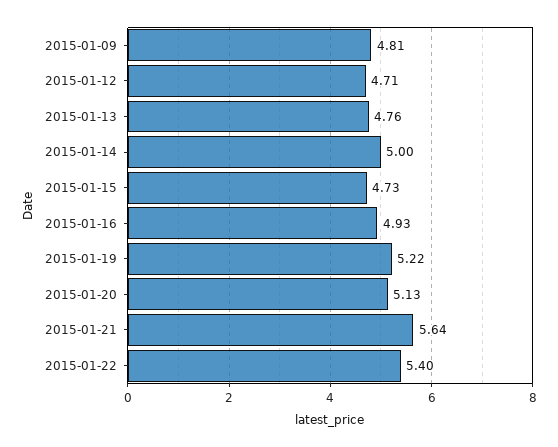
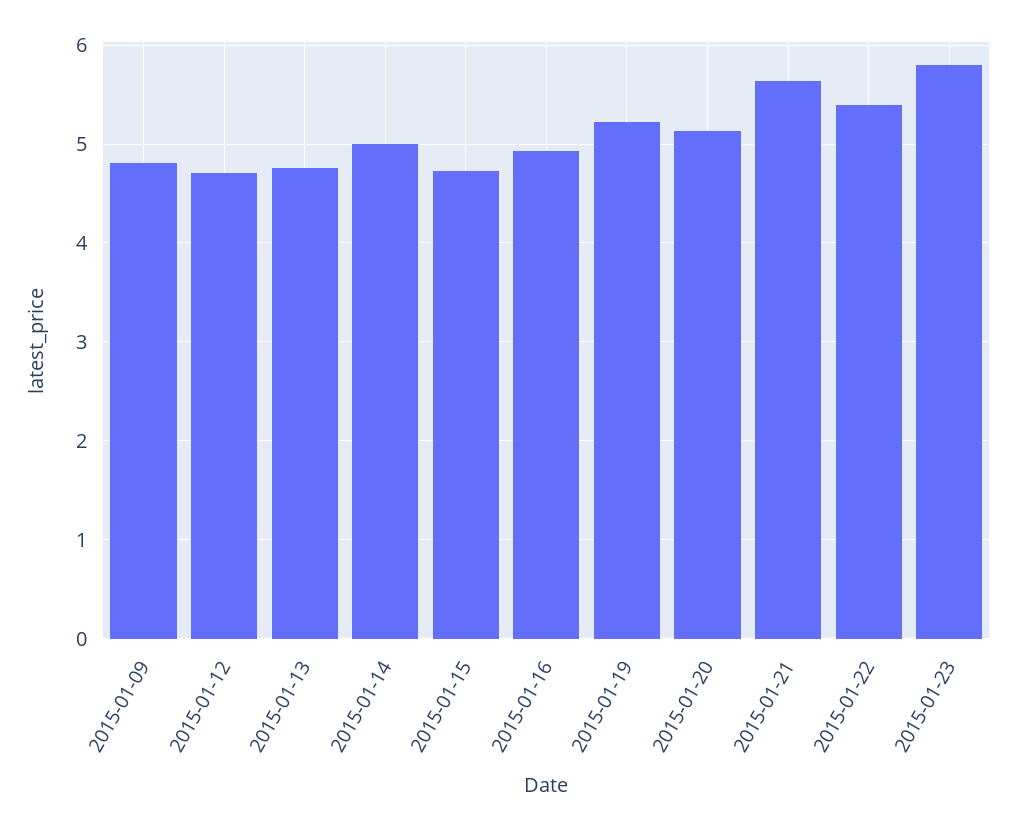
2015-01-23: none -> 5.8

